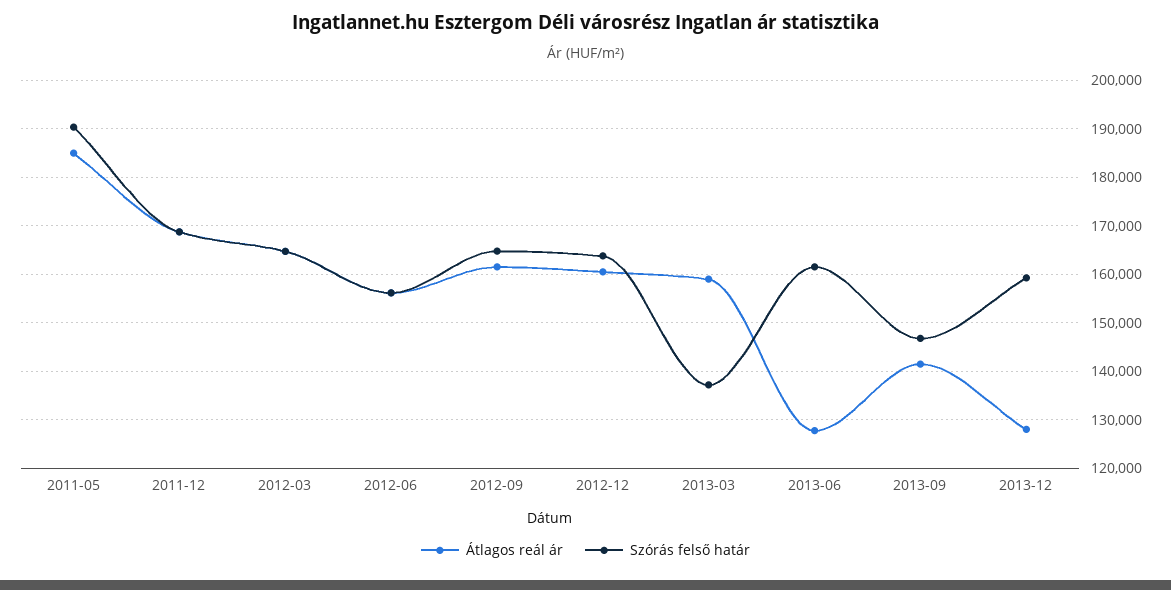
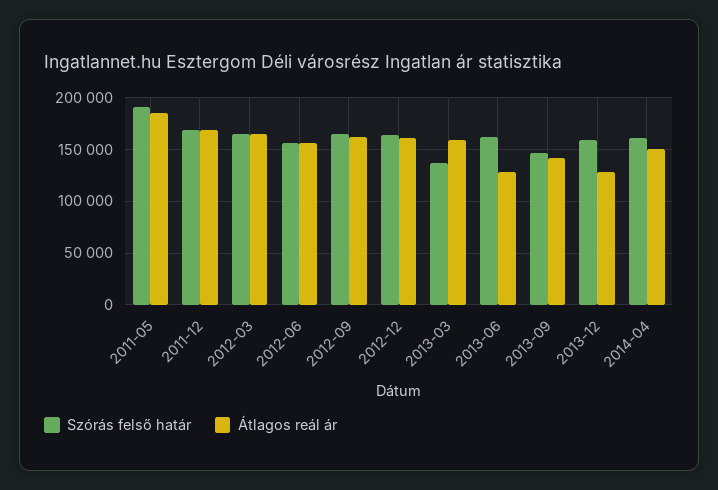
Szórás felső határ, 2014-04: none -> 160000
Átlagos reál ár, 2014-04: none -> 150000

